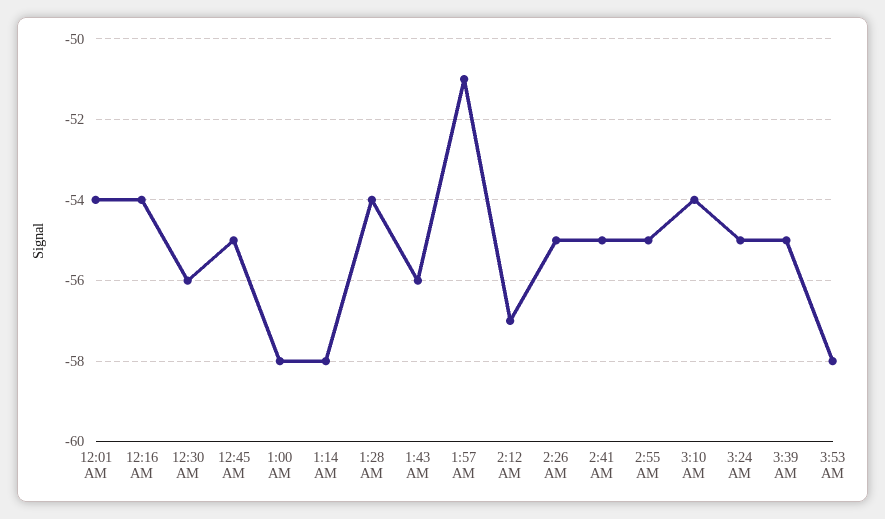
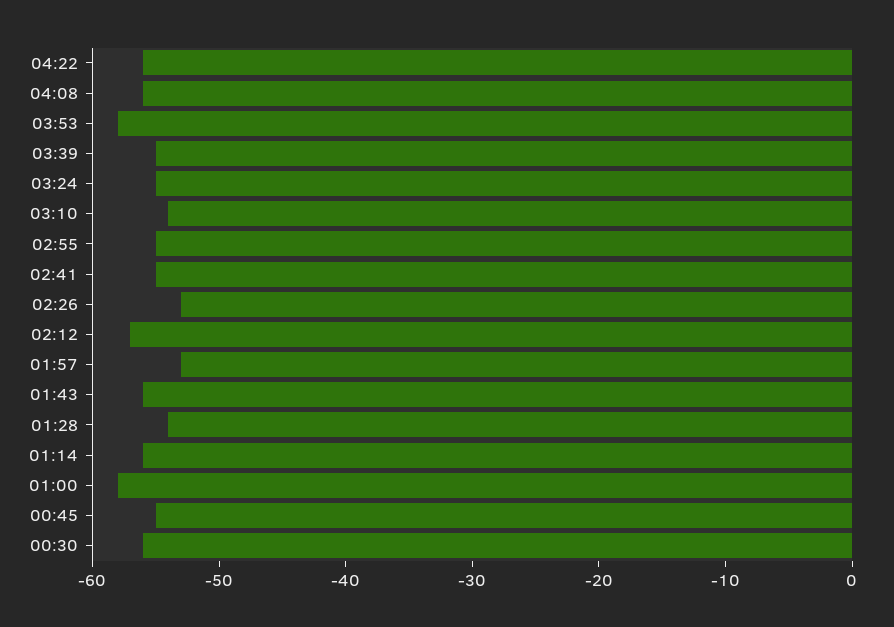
12:01 AM: -54 -> none
12:16 AM: -54 -> none
1:14 AM: -58 -> -56
1:57 AM: -51 -> -53
2:26 AM: -55 -> -53
04:22: none -> -56
04:08: none -> -56

